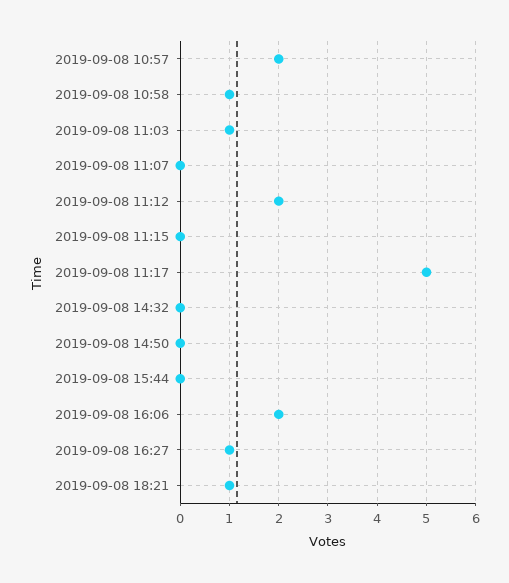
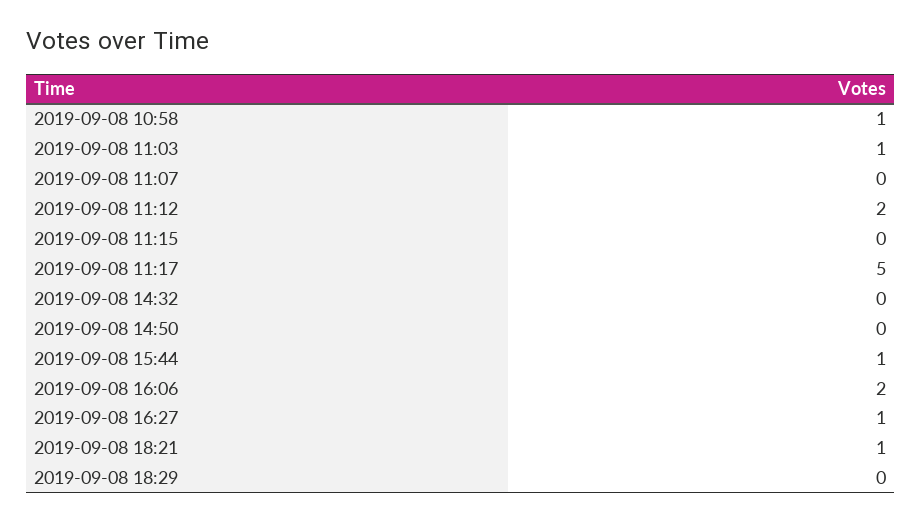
2019-09-08 10:57: 2 -> none
2019-09-08 15:44: 0 -> 1
2019-09-08 18:29: none -> 0

